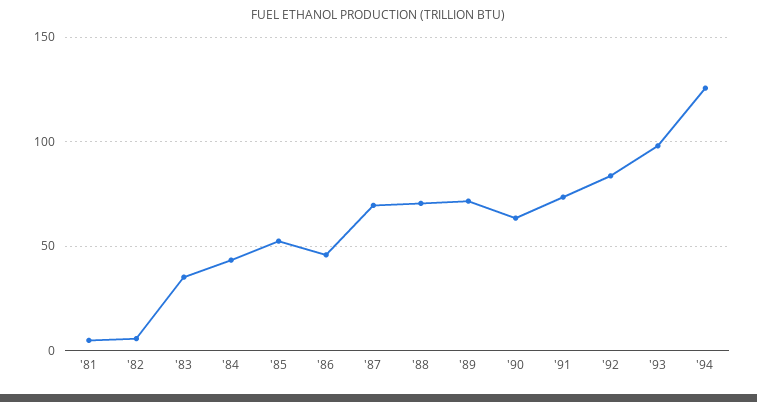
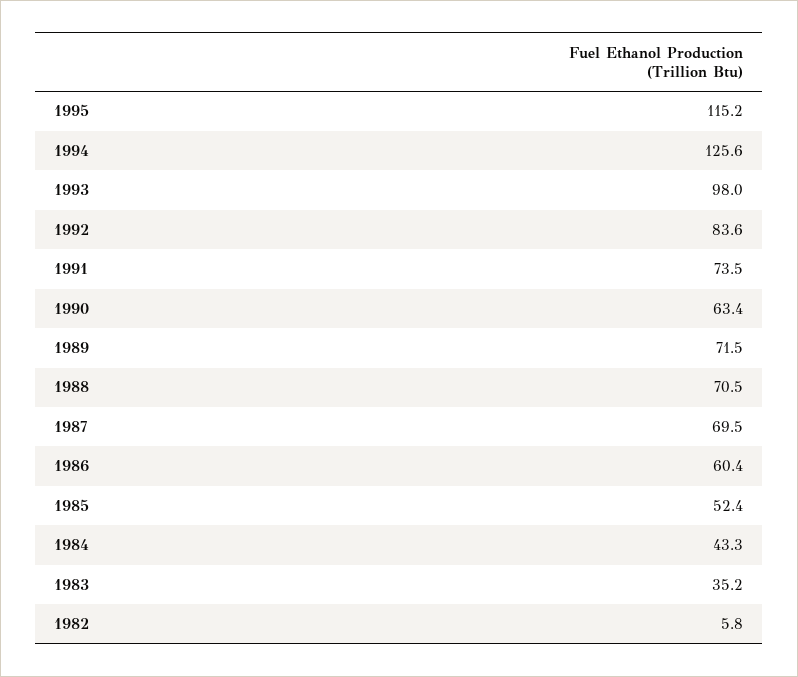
'81: 5 -> none
'86: 45 -> 60.4
1995: none -> 115.2

